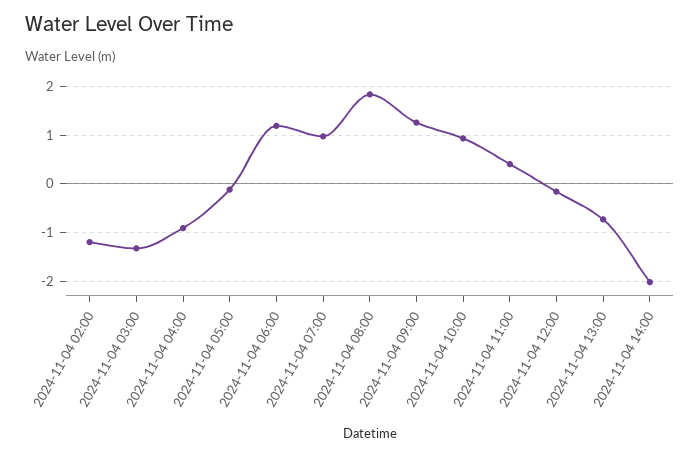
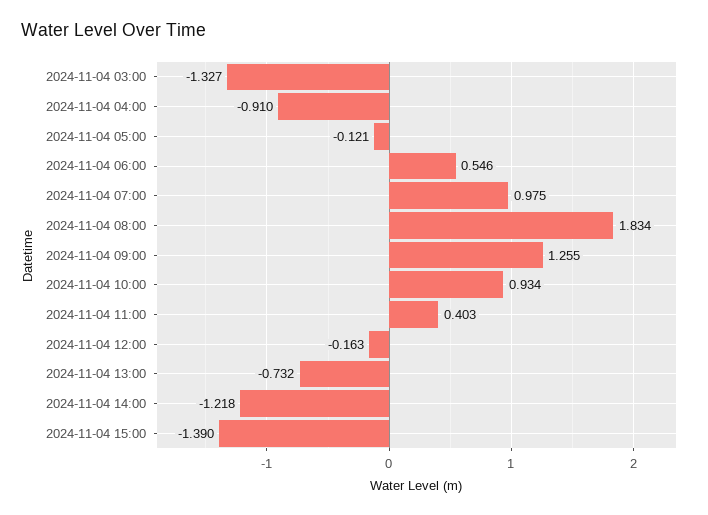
2024-11-04 02:00: -1.2 -> none
2024-11-04 06:00: 1.2 -> 0.546
2024-11-04 14:00: -2 -> -1.218
2024-11-04 15:00: none -> -1.39

